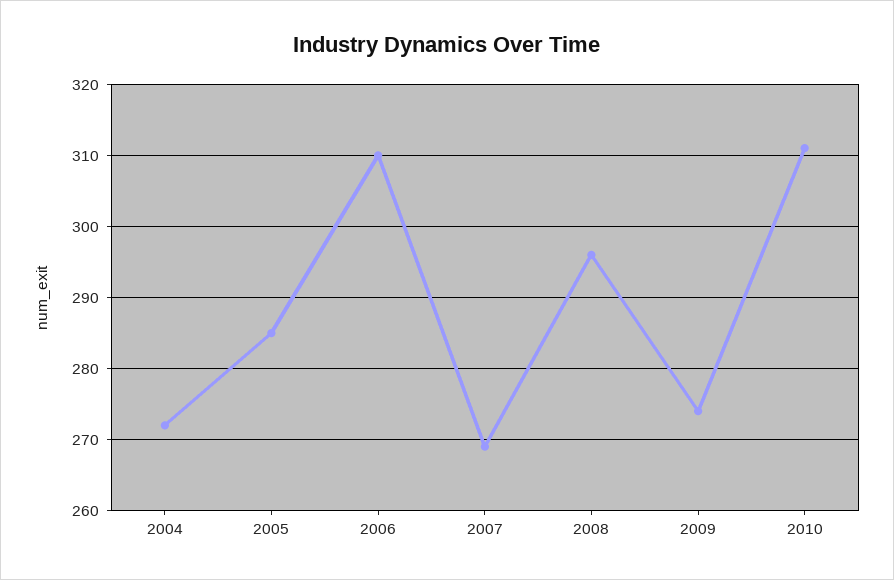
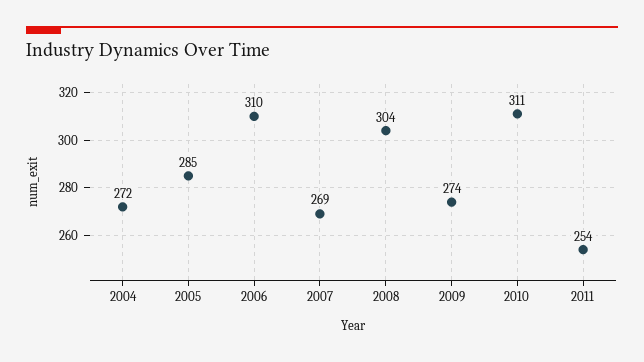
2008: 296 -> 304
2011: none -> 254

